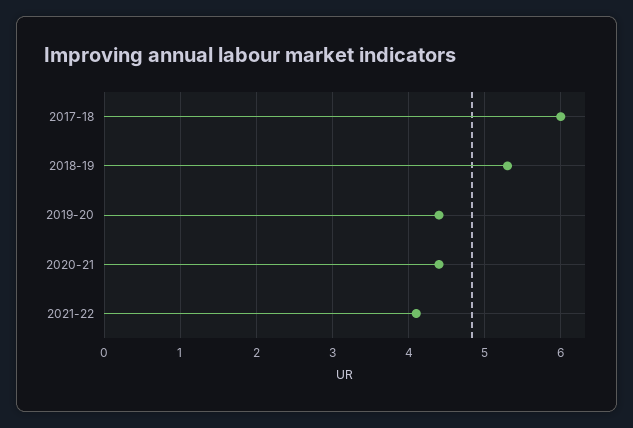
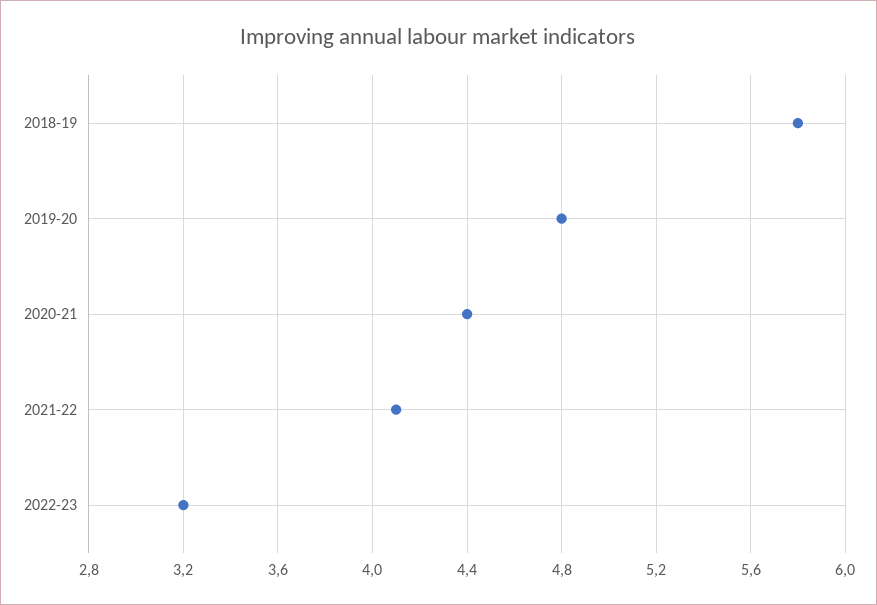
2017-18: 6 -> none
2018-19: 5.3 -> 5.8
2019-20: 4.4 -> 4.8
2022-23: none -> 3.2

